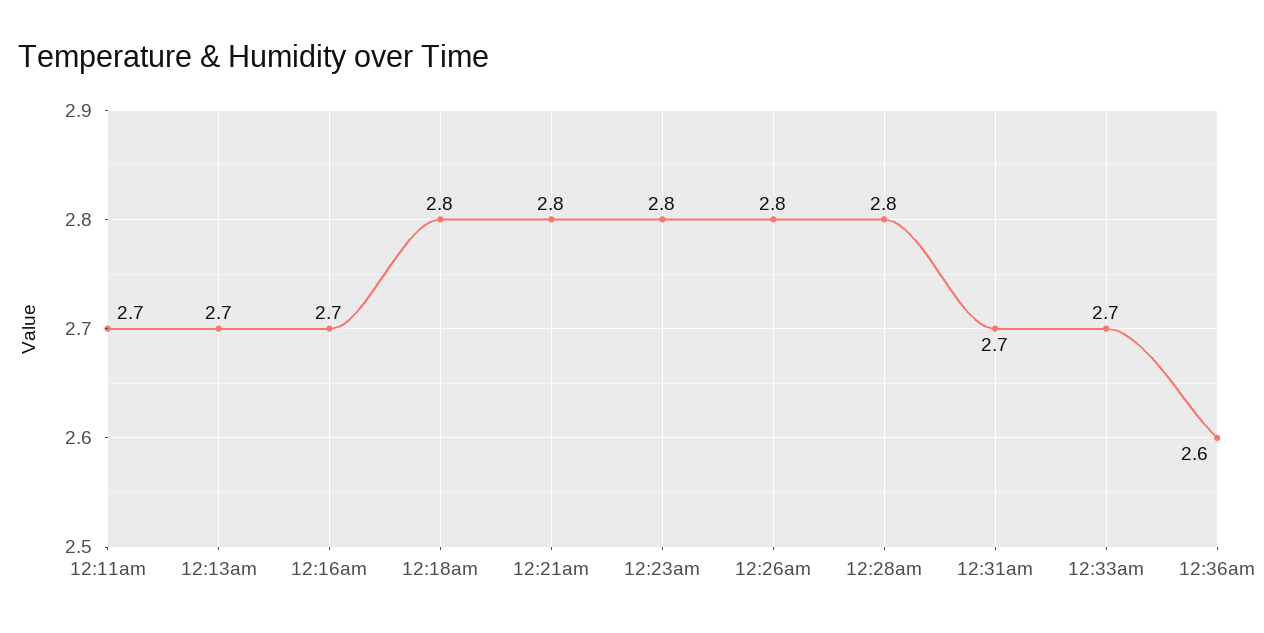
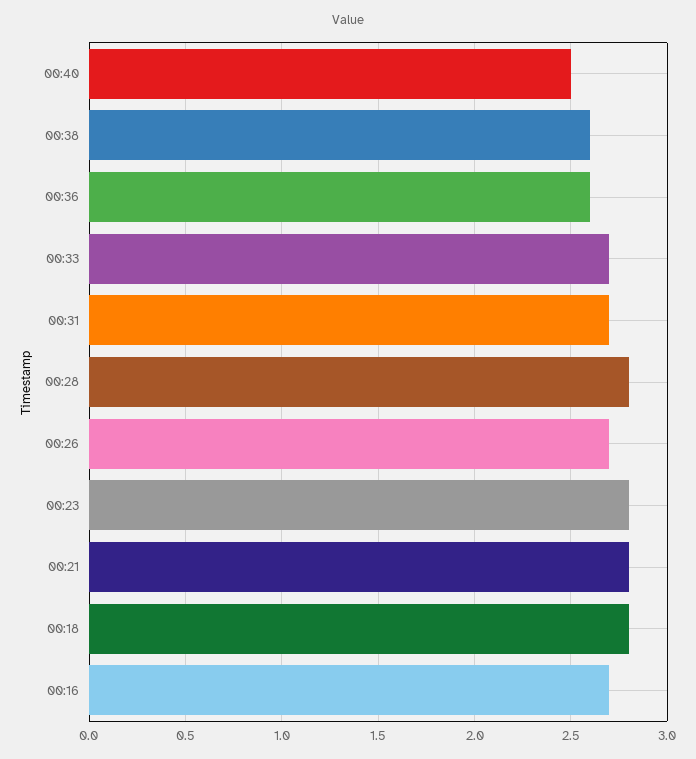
12:11am: 2.7 -> none
12:13am: 2.7 -> none
12:26am: 2.8 -> 2.7
00:40: none -> 2.5
00:38: none -> 2.6

